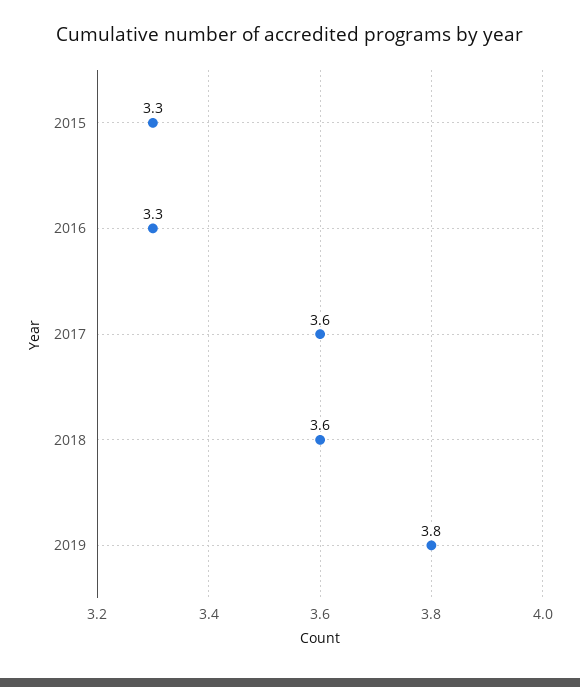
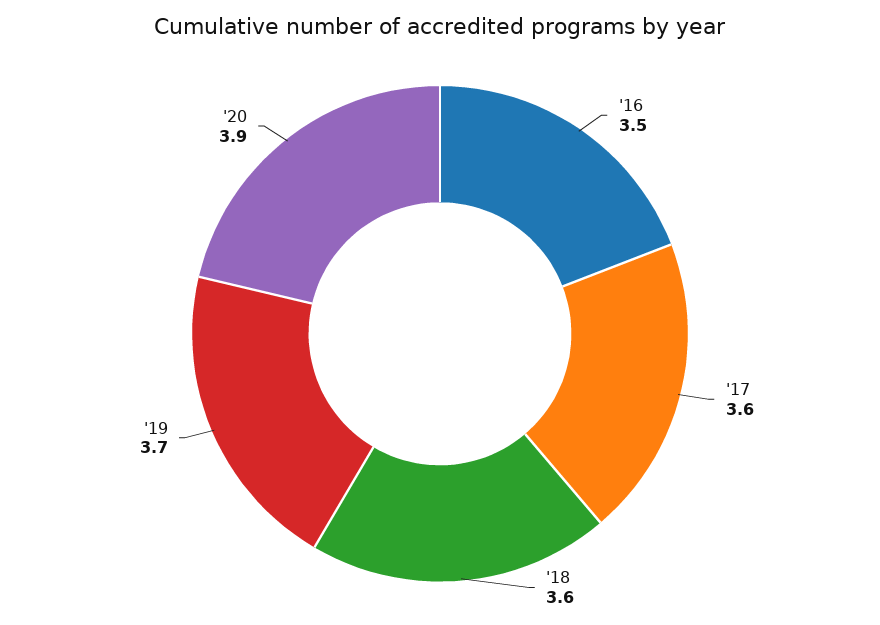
2015: 3.3 -> none
2016: 3.3 -> 3.5
2019: 3.8 -> 3.7
'20: none -> 3.9

